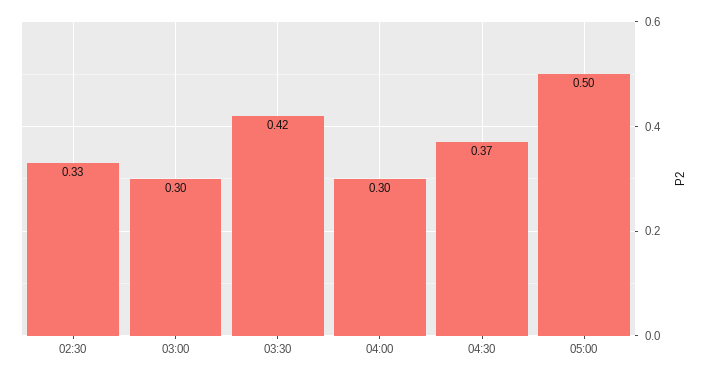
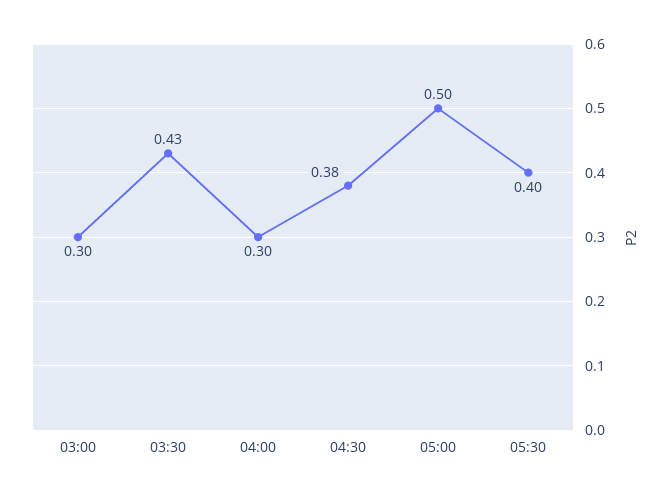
02:30: 0.33 -> none
03:30: 0.42 -> 0.43
04:30: 0.37 -> 0.38
05:30: none -> 0.4

